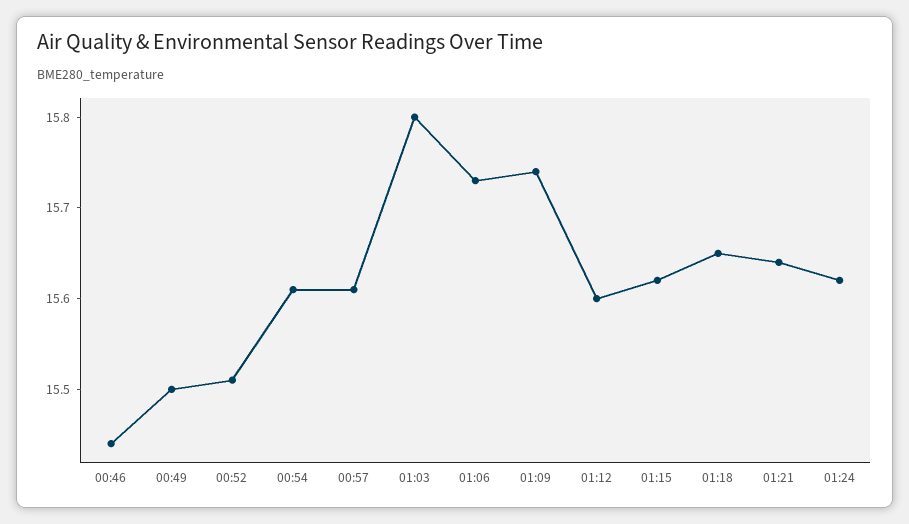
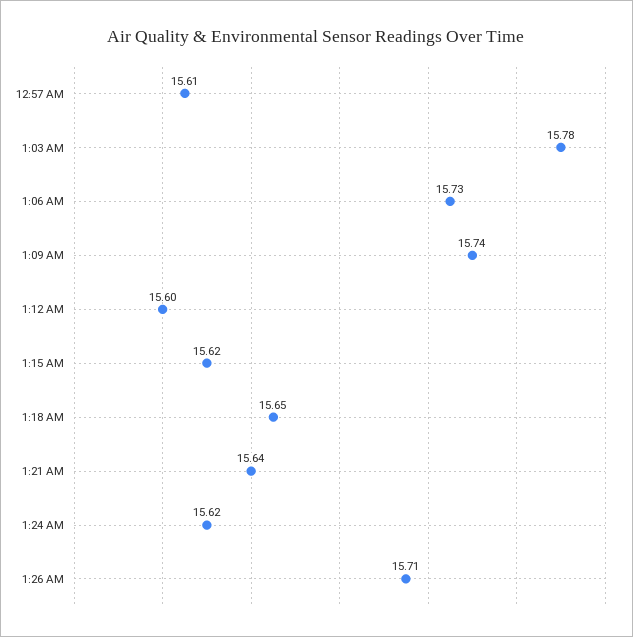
00:46: 15.44 -> none
00:49: 15.5 -> none
00:52: 15.51 -> none
00:54: 15.61 -> none
01:03: 15.8 -> 15.78
1:26 AM: none -> 15.71

